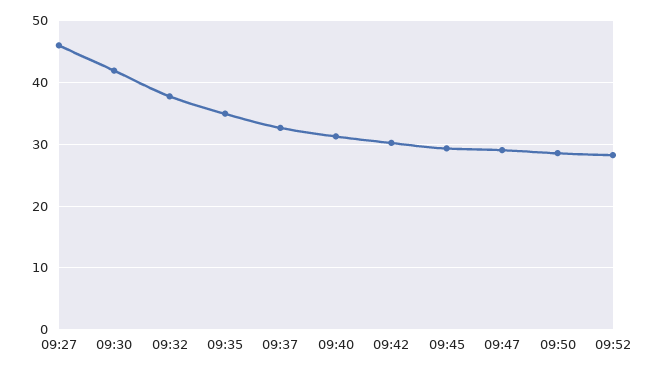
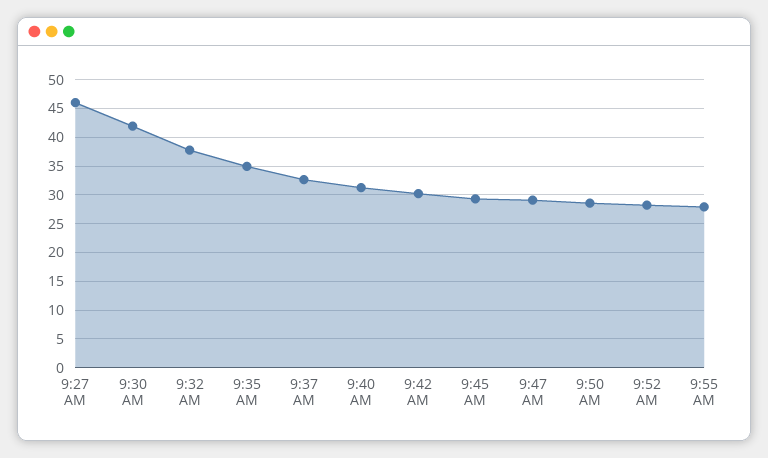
9:55 AM: none -> 27.5

